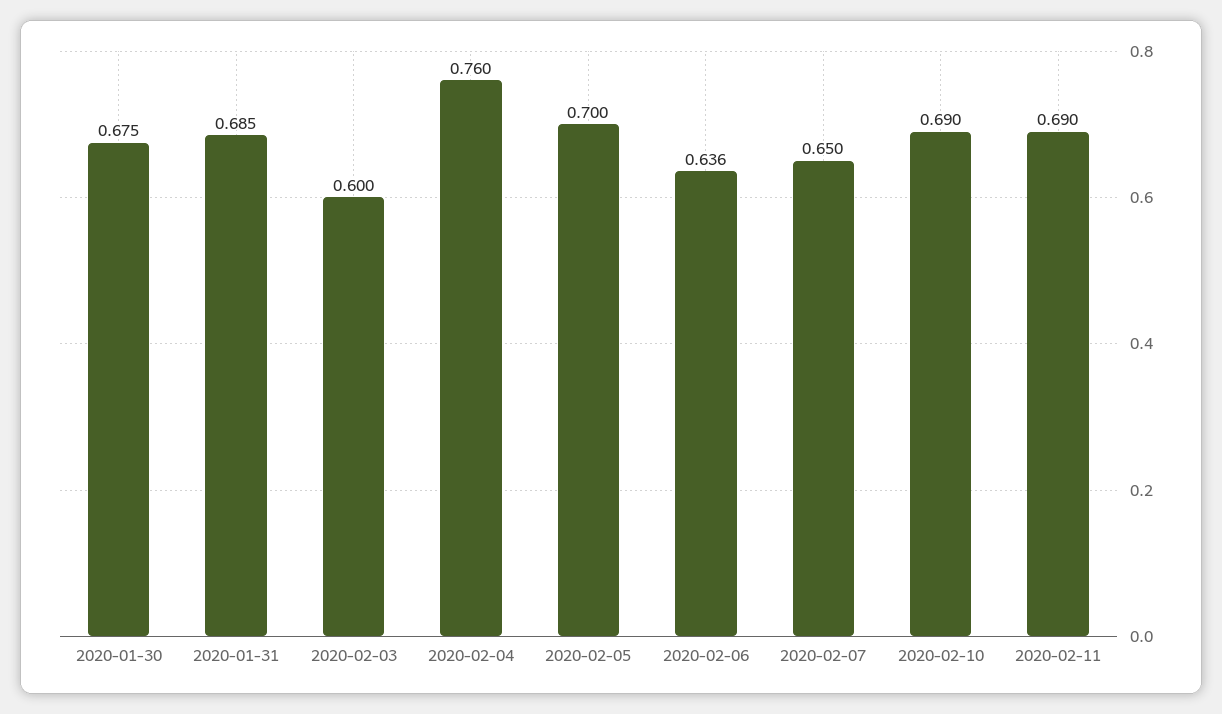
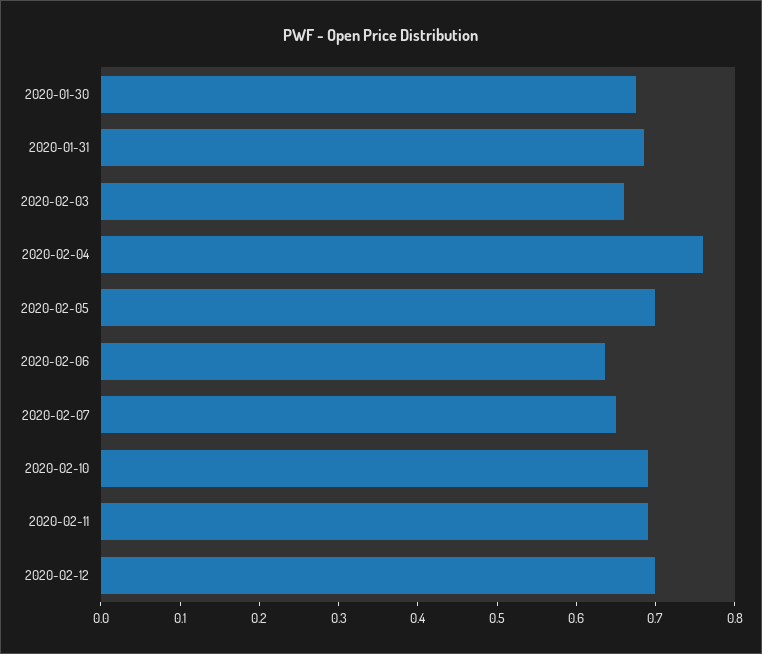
2020-02-03: 0.6 -> 0.66
2020-02-12: none -> 0.7

